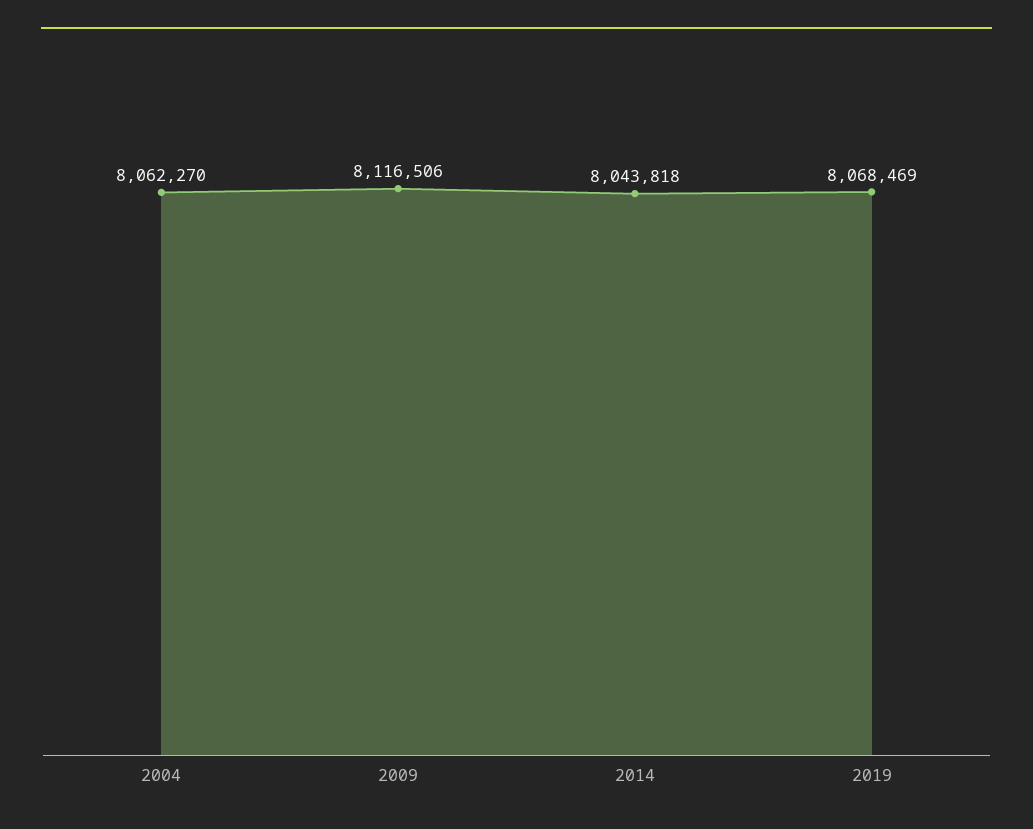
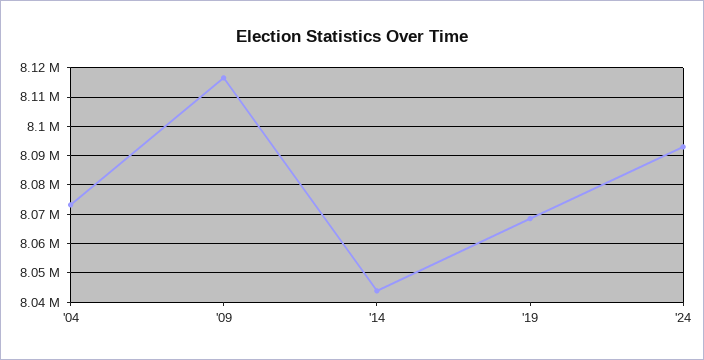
2004: 8062270 -> 8072500
'24: none -> 8092500

